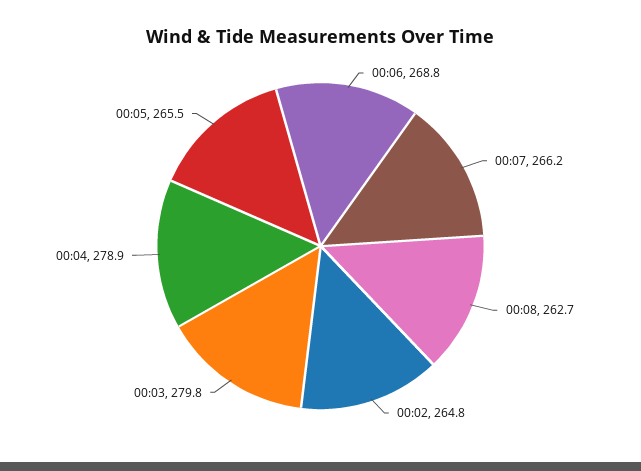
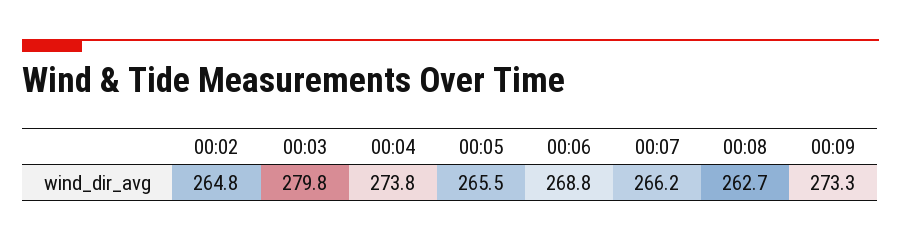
00:04: 278.9 -> 273.8
00:09: none -> 273.3

